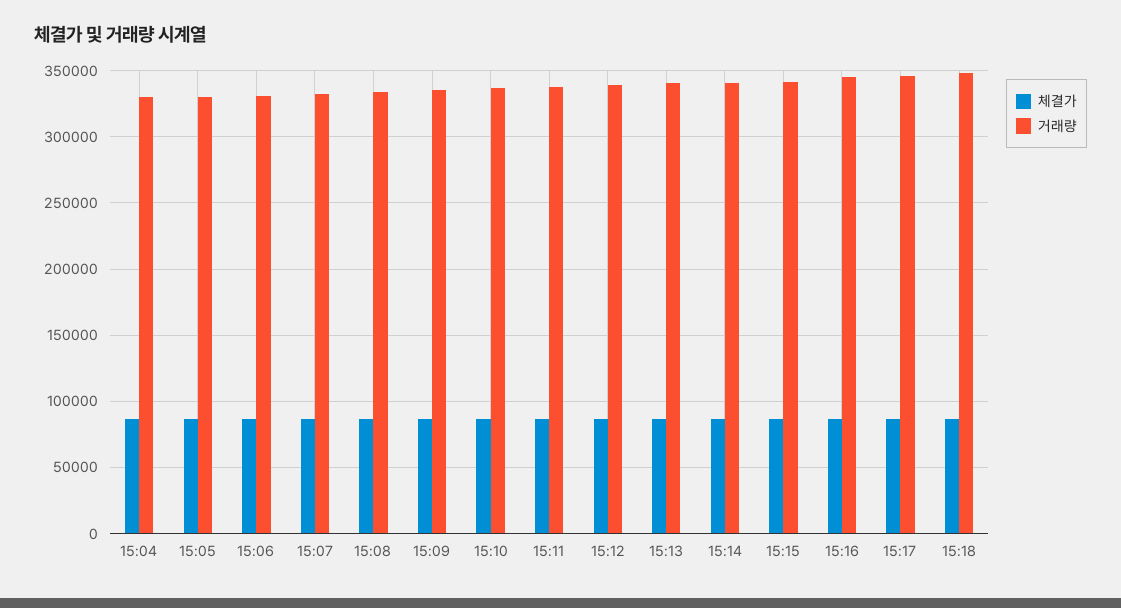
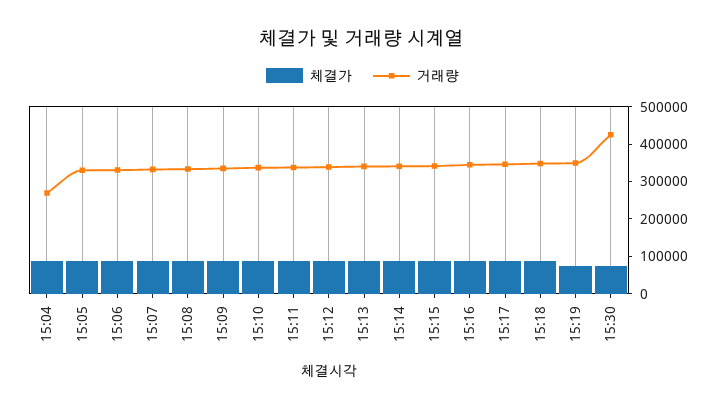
거래량, 15:04: 330000 -> 275000
체결가, 15:19: none -> 75000
거래량, 15:19: none -> 350000
체결가, 15:30: none -> 75000
거래량, 15:30: none -> 425000

